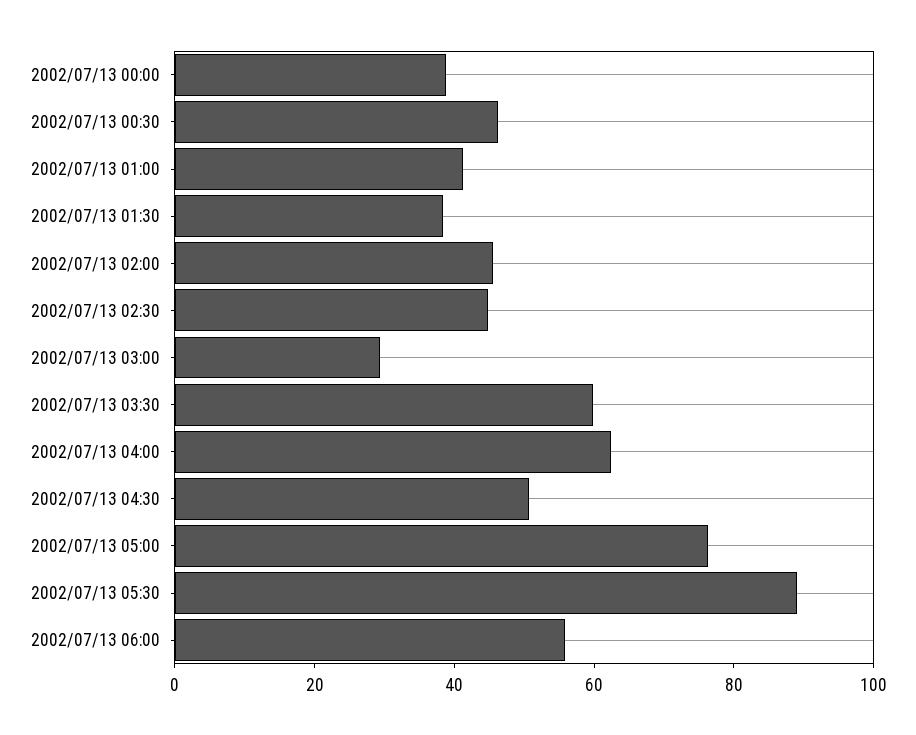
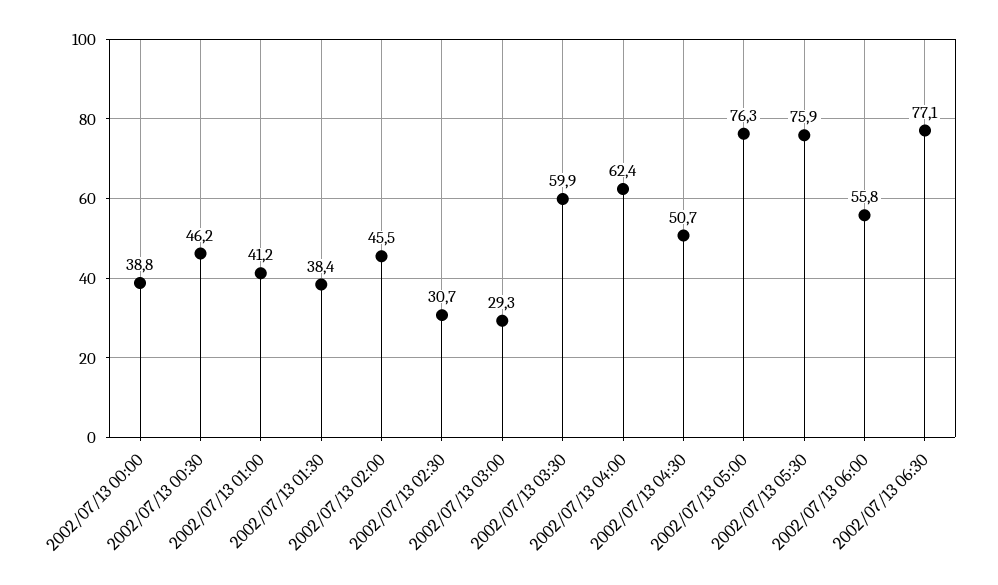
2002/07/13 02:30: 45 -> 30.7
2002/07/13 05:30: 90 -> 75.9
2002/07/13 06:30: none -> 77.1

